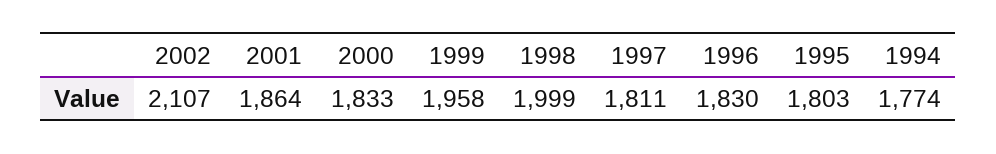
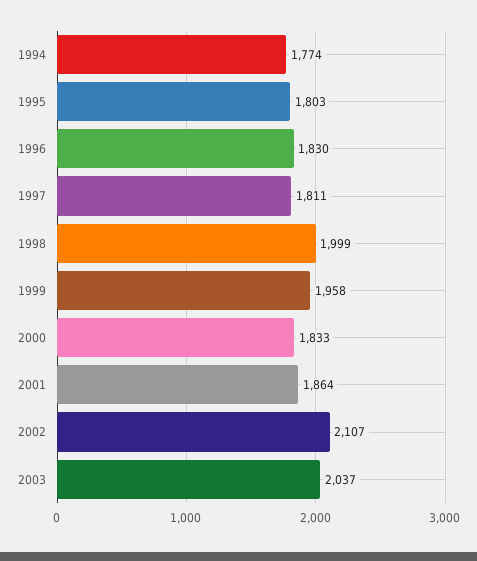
2003: none -> 2037

